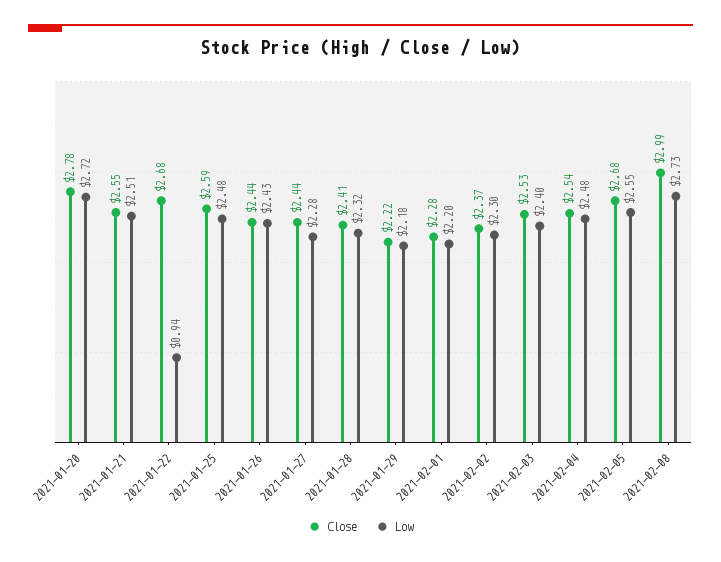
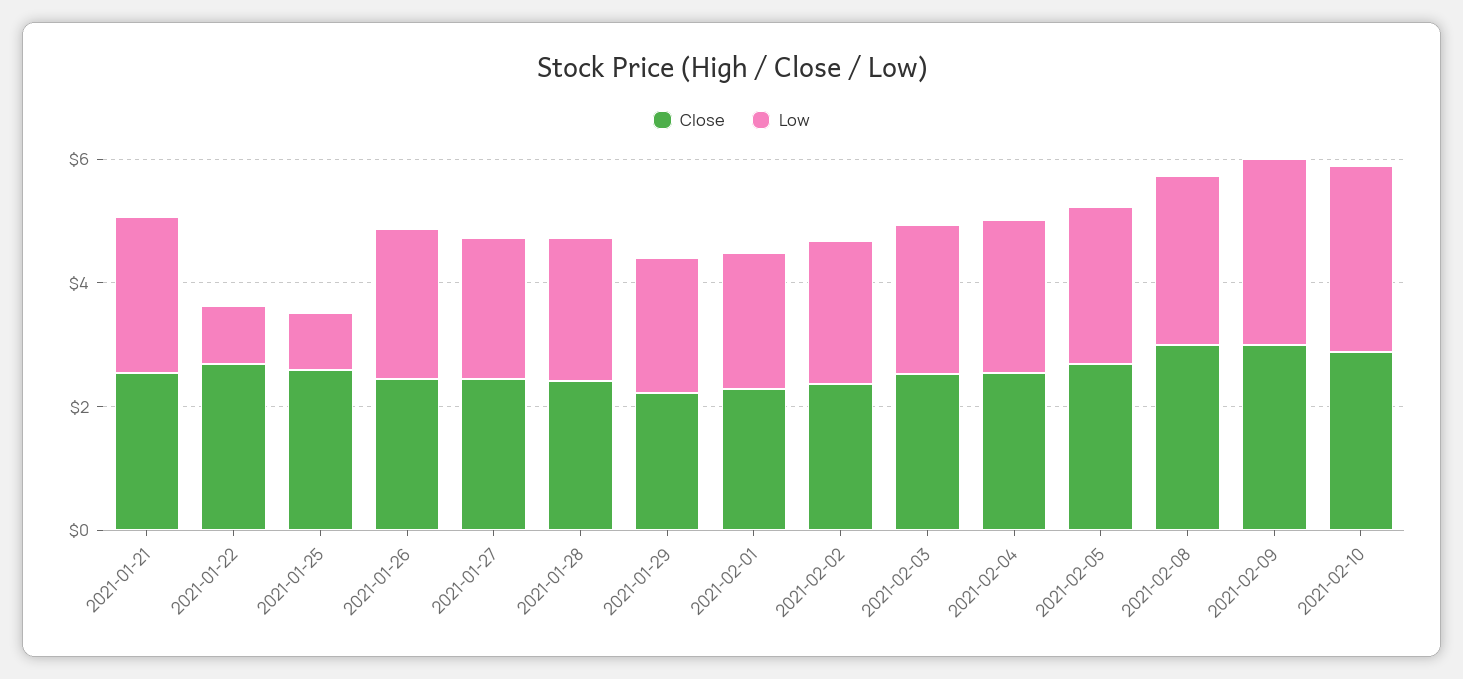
Close, 2021-01-20: 2.78 -> none
Low, 2021-01-20: 2.72 -> none
Low, 2021-01-25: 2.48 -> 1
Close, 2021-02-09: none -> 3
Low, 2021-02-09: none -> 3
Close, 2021-02-10: none -> 3
Low, 2021-02-10: none -> 3

